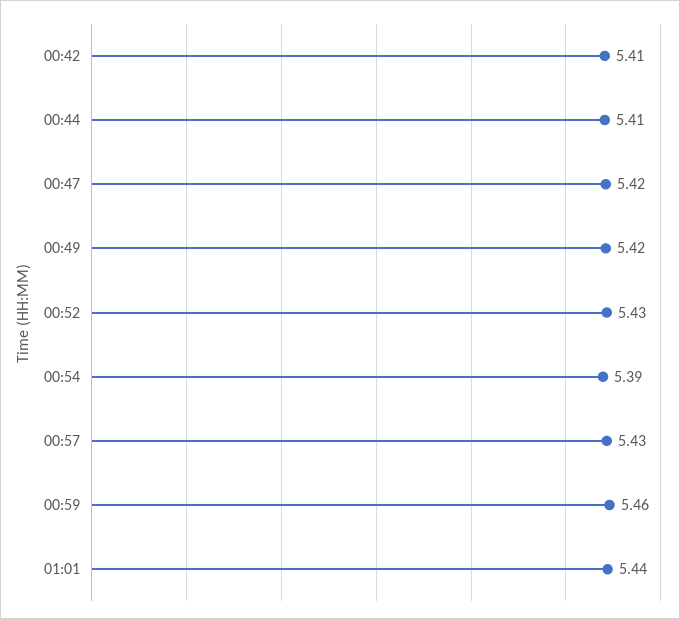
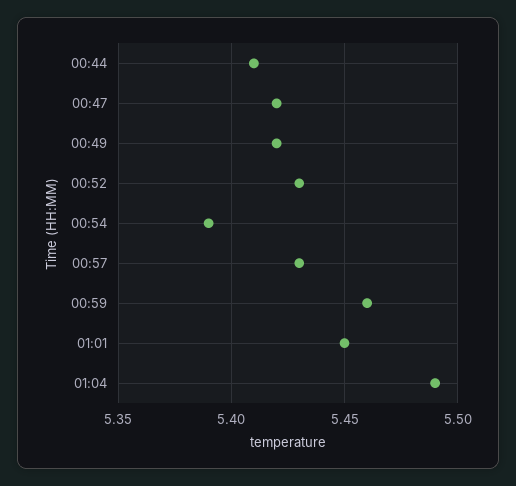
00:42: 5.41 -> none
01:01: 5.44 -> 5.45
01:04: none -> 5.49

